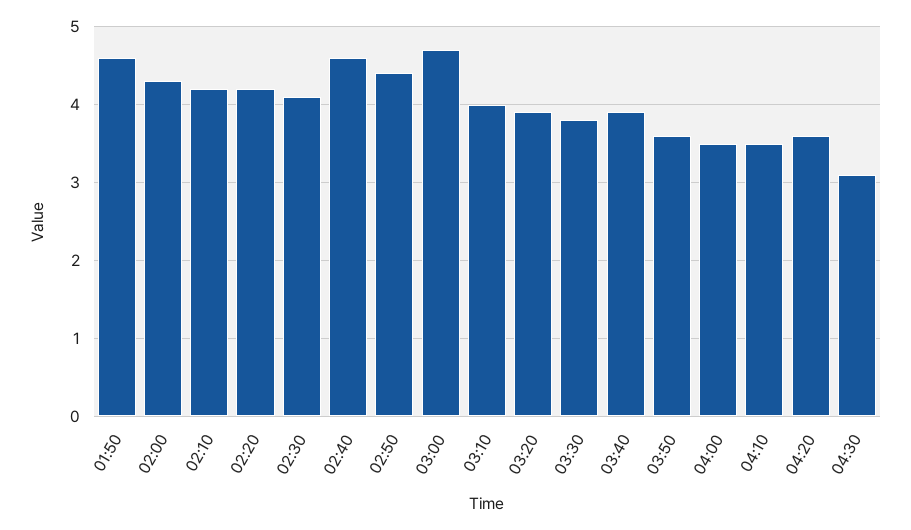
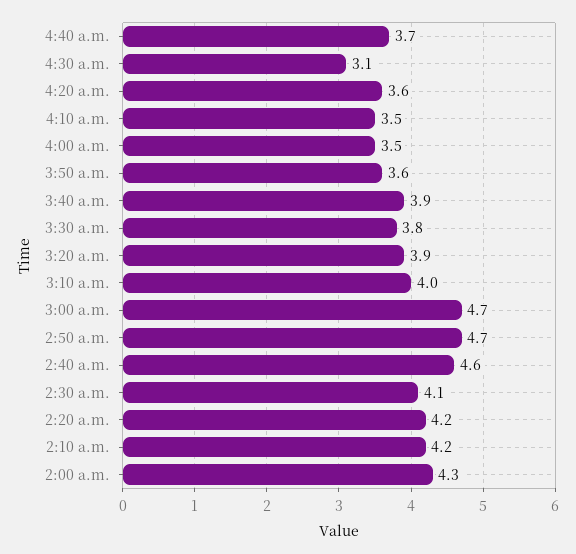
01:50: 4.6 -> none
02:50: 4.4 -> 4.7
4:40 a.m.: none -> 3.7

